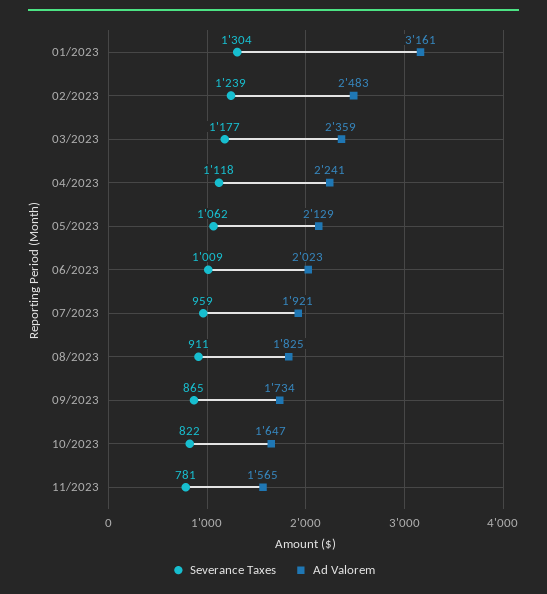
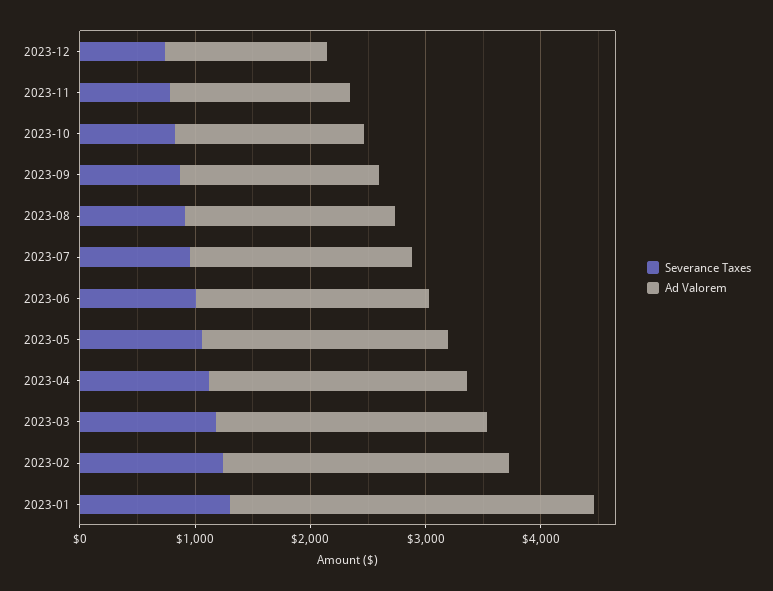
Severance Taxes, 2023-12: none -> 800
Ad Valorem, 2023-12: none -> 1400

